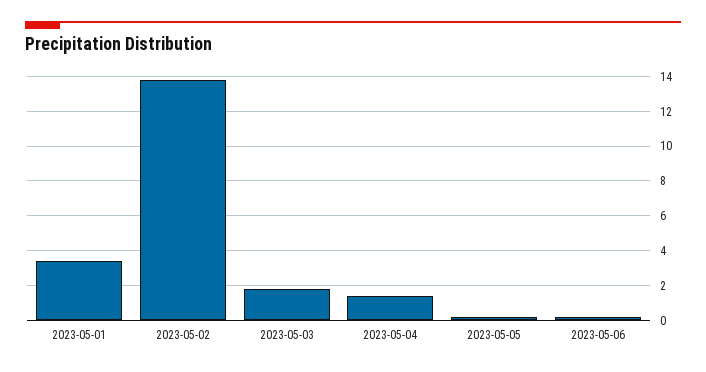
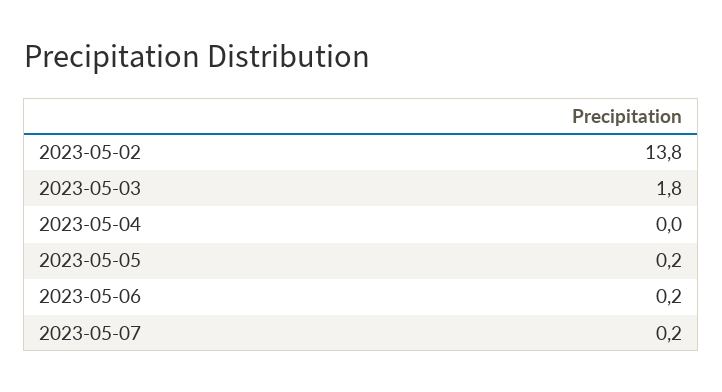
2023-05-01: 3.5 -> none
2023-05-04: 1.5 -> 0
2023-05-07: none -> 0.2

